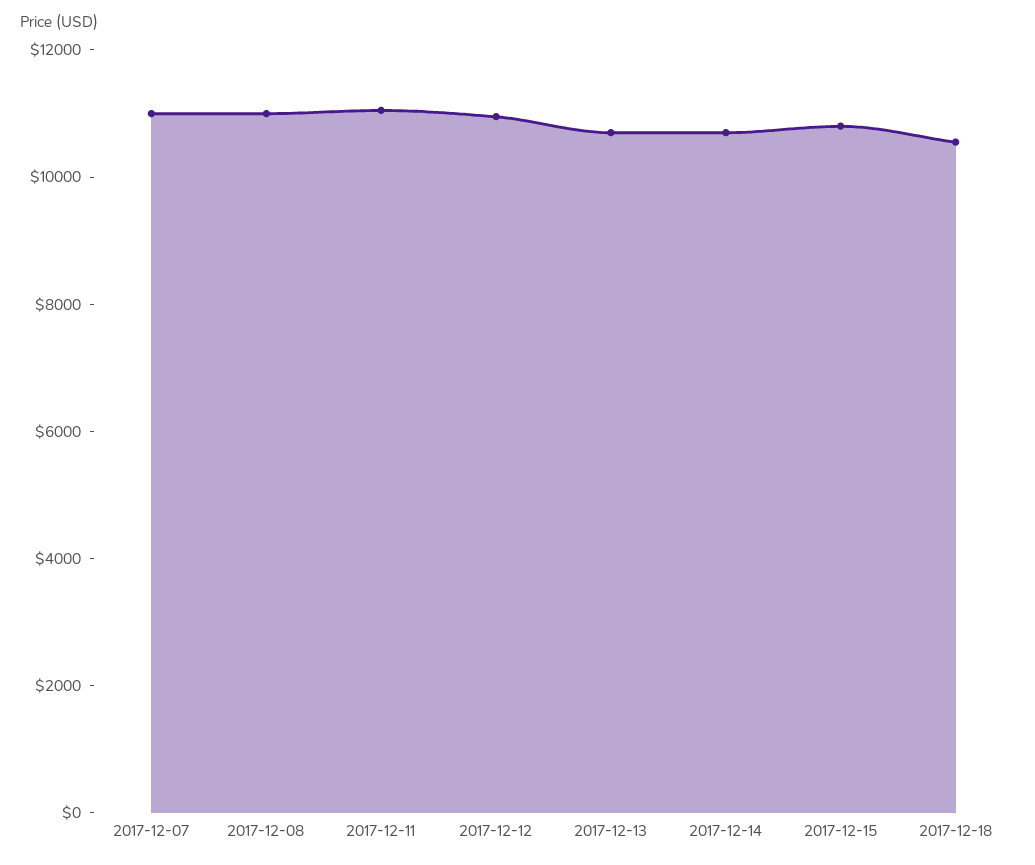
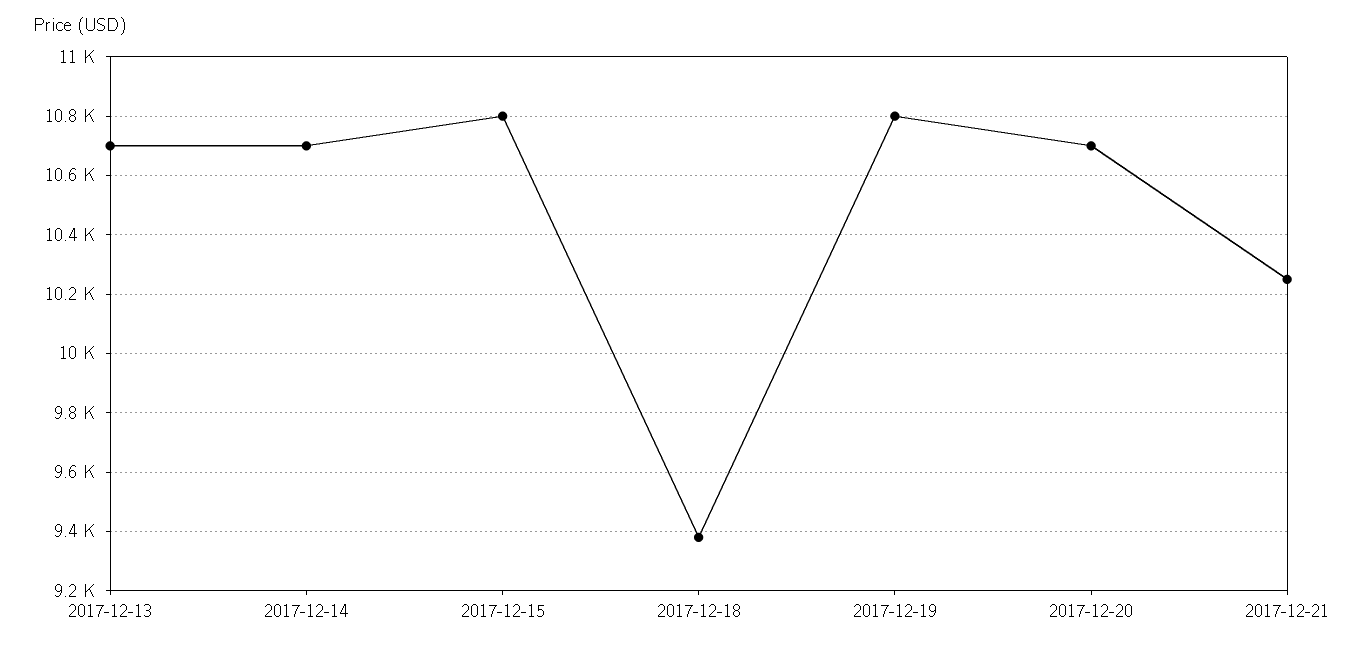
2017-12-07: 11000 -> none
2017-12-08: 11000 -> none
2017-12-11: 11000 -> none
2017-12-12: 11000 -> none
2017-12-18: 10500 -> 9375
2017-12-19: none -> 10800
2017-12-20: none -> 10700
2017-12-21: none -> 10250

